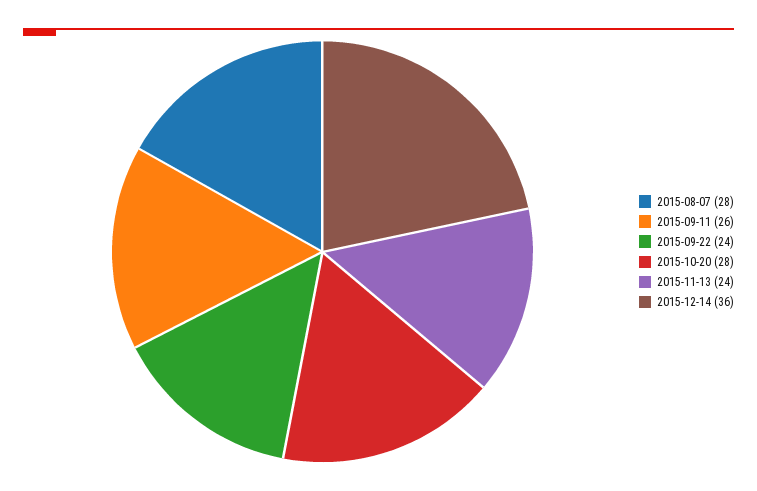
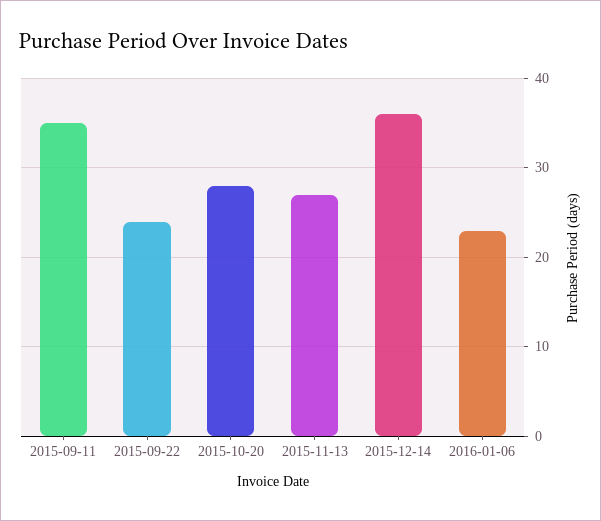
2015-08-07: 28 -> none
2015-09-11: 26 -> 35
2015-11-13: 24 -> 27
2016-01-06: none -> 23

